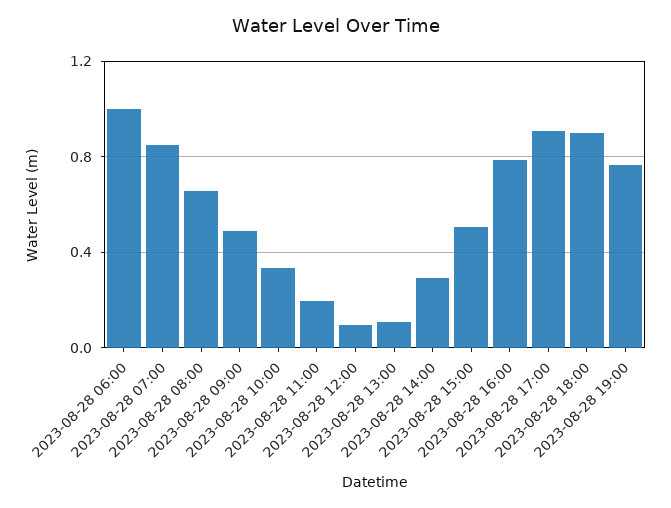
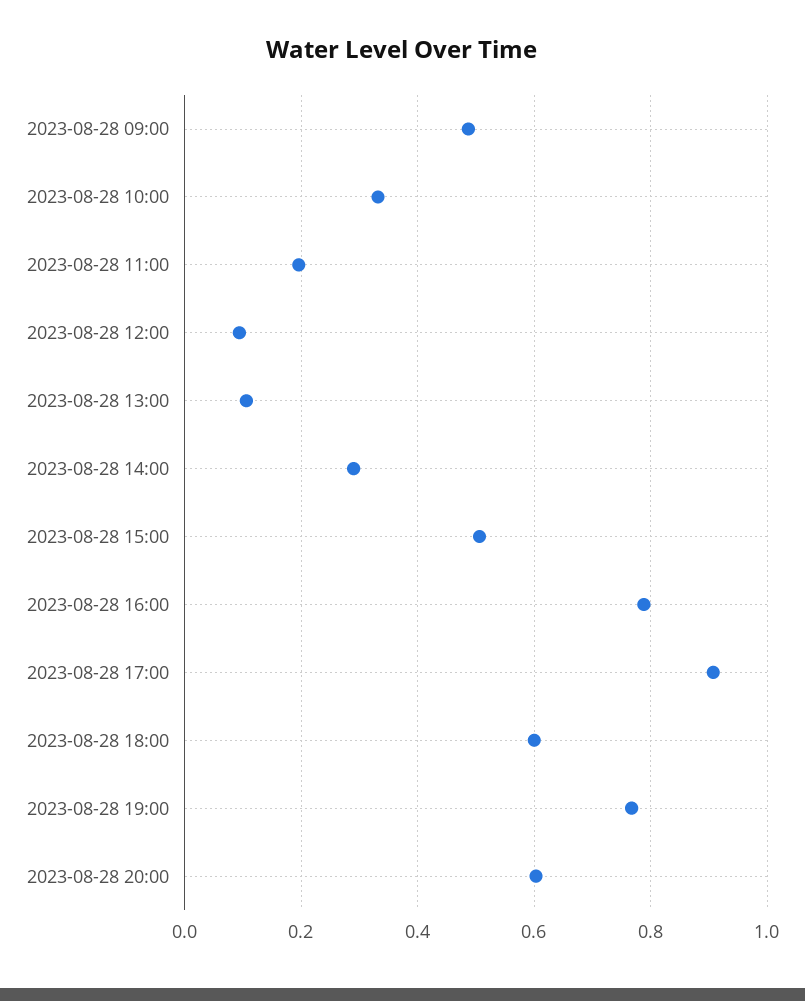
2023-08-28 06:00: 1 -> none
2023-08-28 07:00: 0.85 -> none
2023-08-28 08:00: 0.65 -> none
2023-08-28 18:00: 0.9 -> 0.6
2023-08-28 20:00: none -> 0.6

